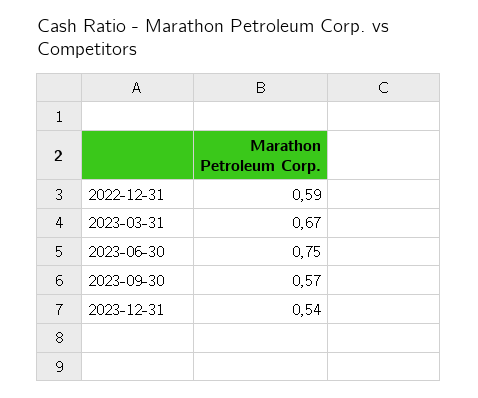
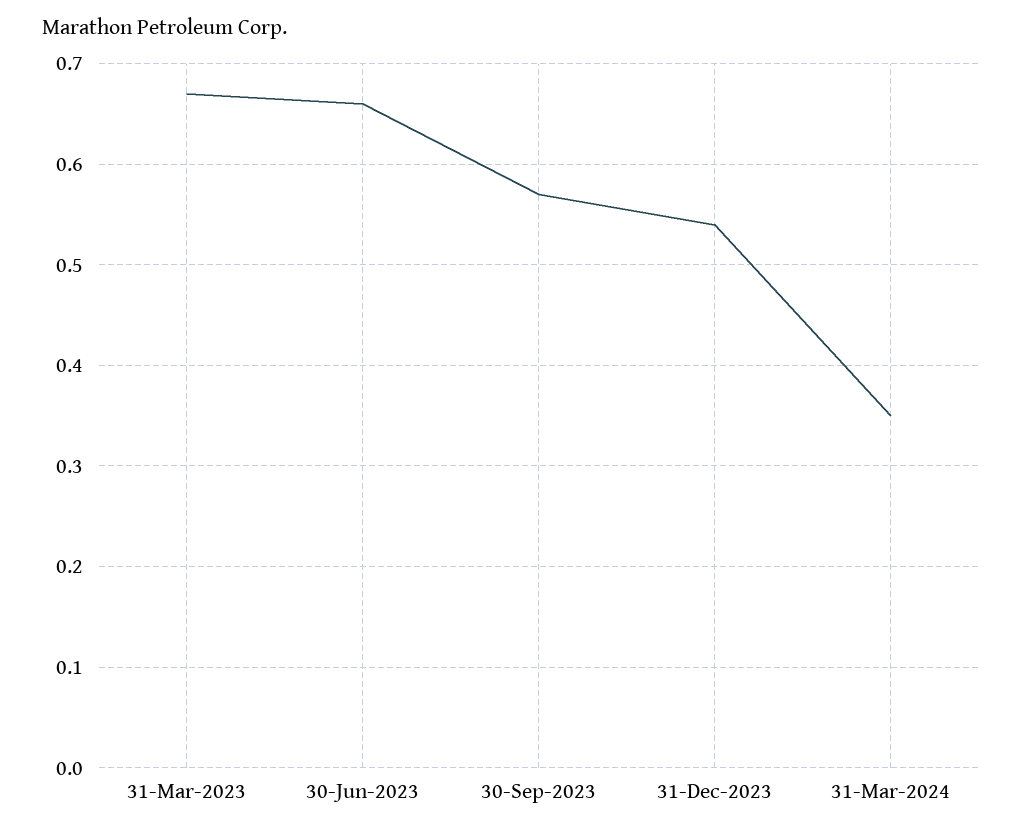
2022-12-31: 0.59 -> none
2023-06-30: 0.75 -> 0.66
31-Mar-2024: none -> 0.35

